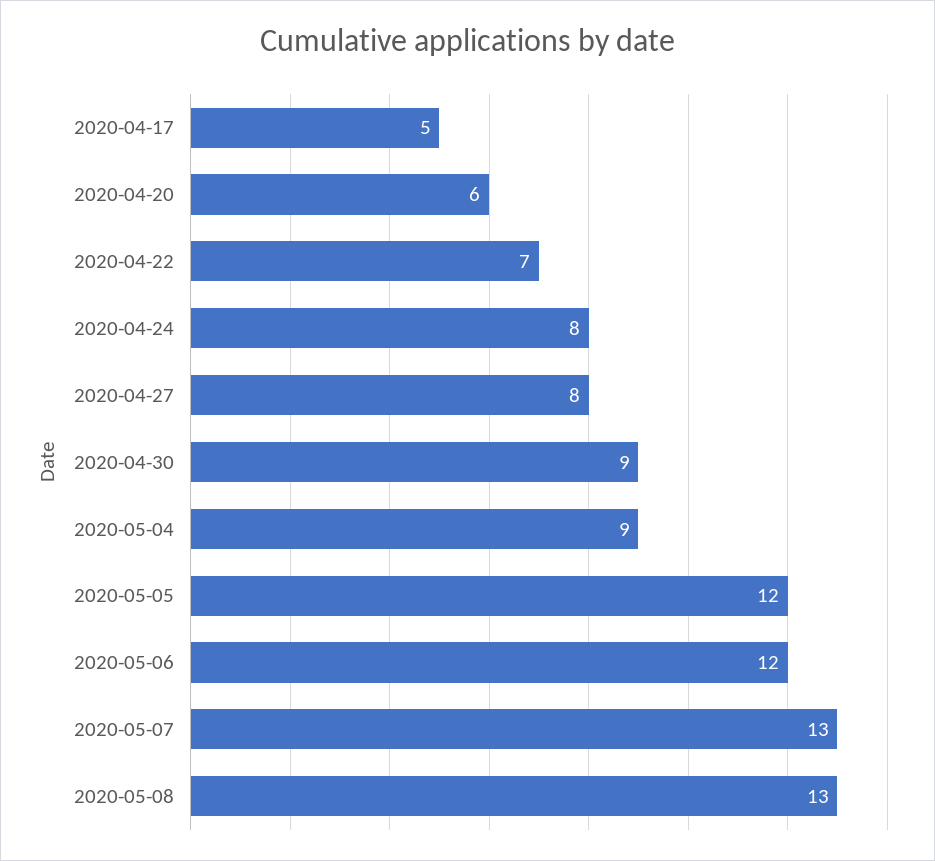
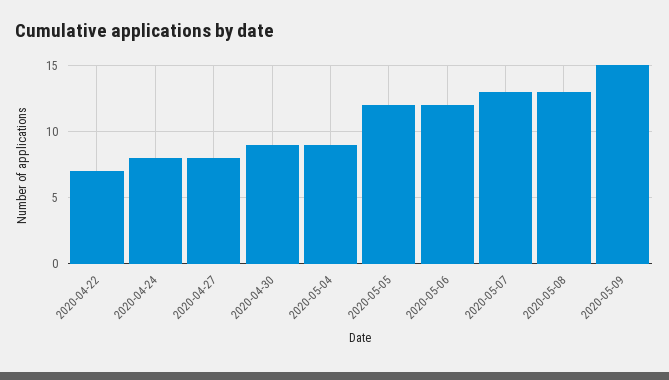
2020-04-17: 5 -> none
2020-04-20: 6 -> none
2020-05-09: none -> 15

